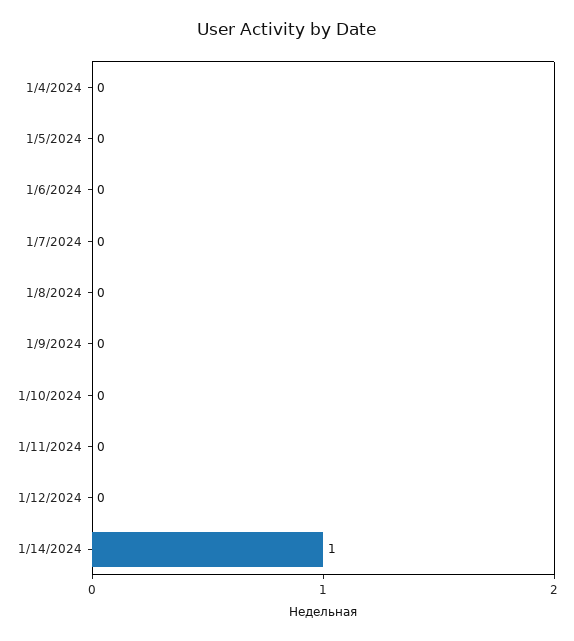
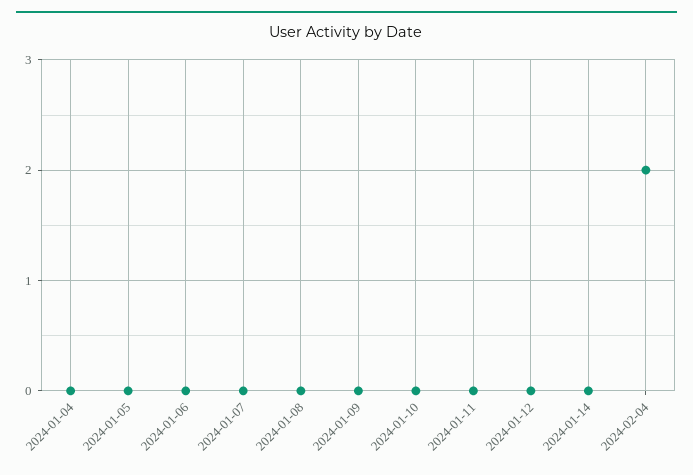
1/14/2024: 1 -> 0
2024-02-04: none -> 2

